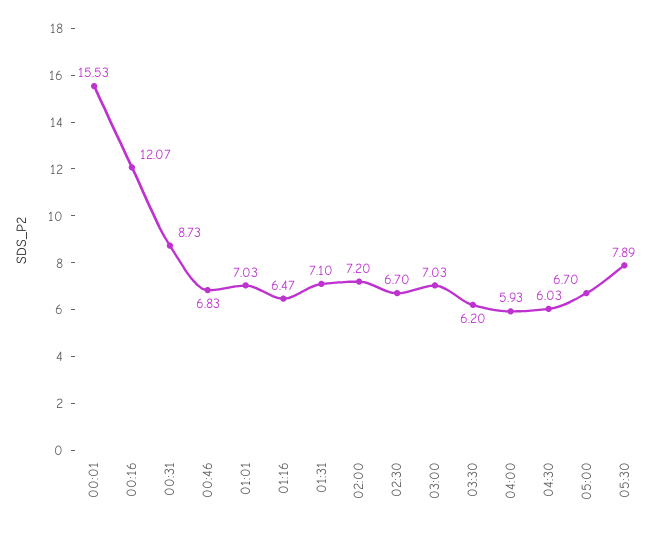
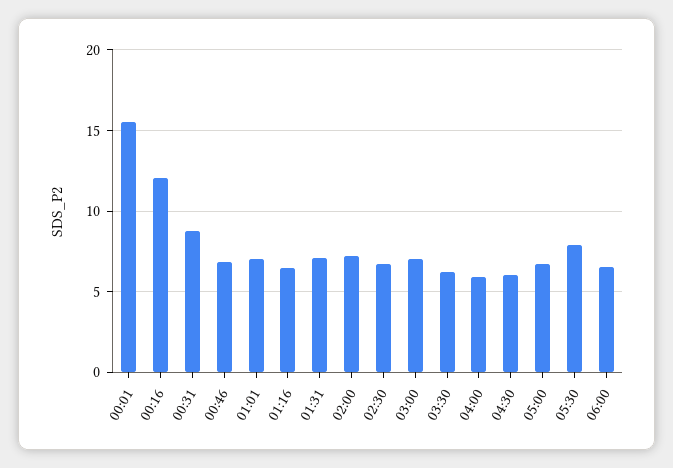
06:00: none -> 6.5

